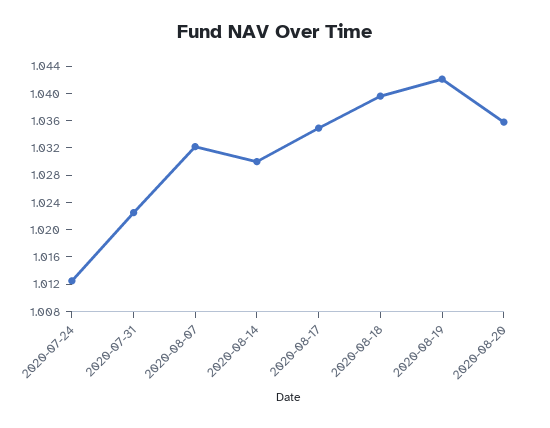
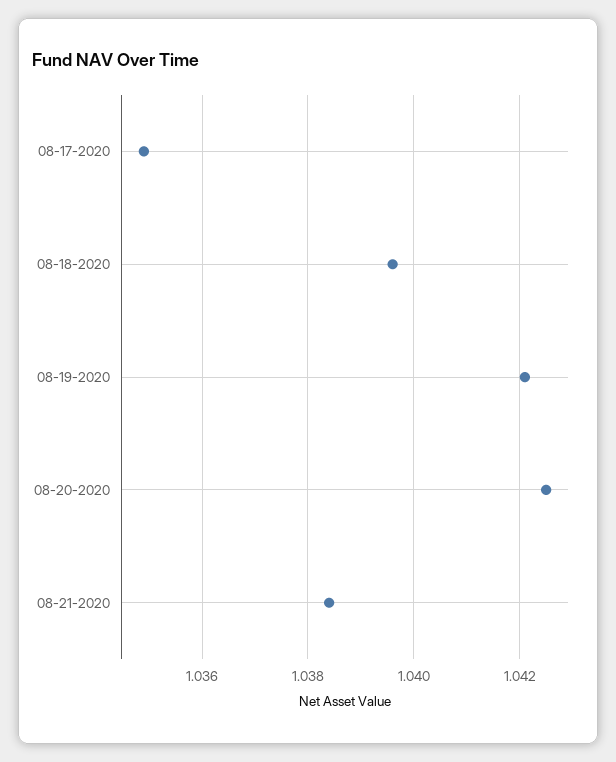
2020-07-24: 1.012 -> none
2020-07-31: 1.022 -> none
2020-08-07: 1.032 -> none
2020-08-14: 1.03 -> none
2020-08-20: 1.036 -> 1.0425
08-21-2020: none -> 1.0385

